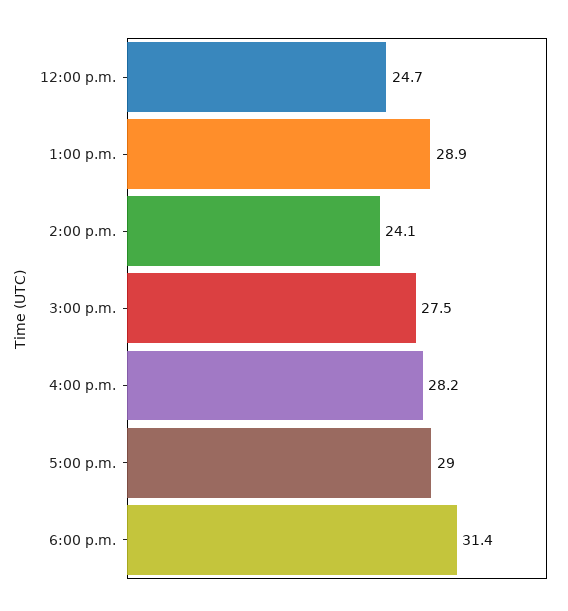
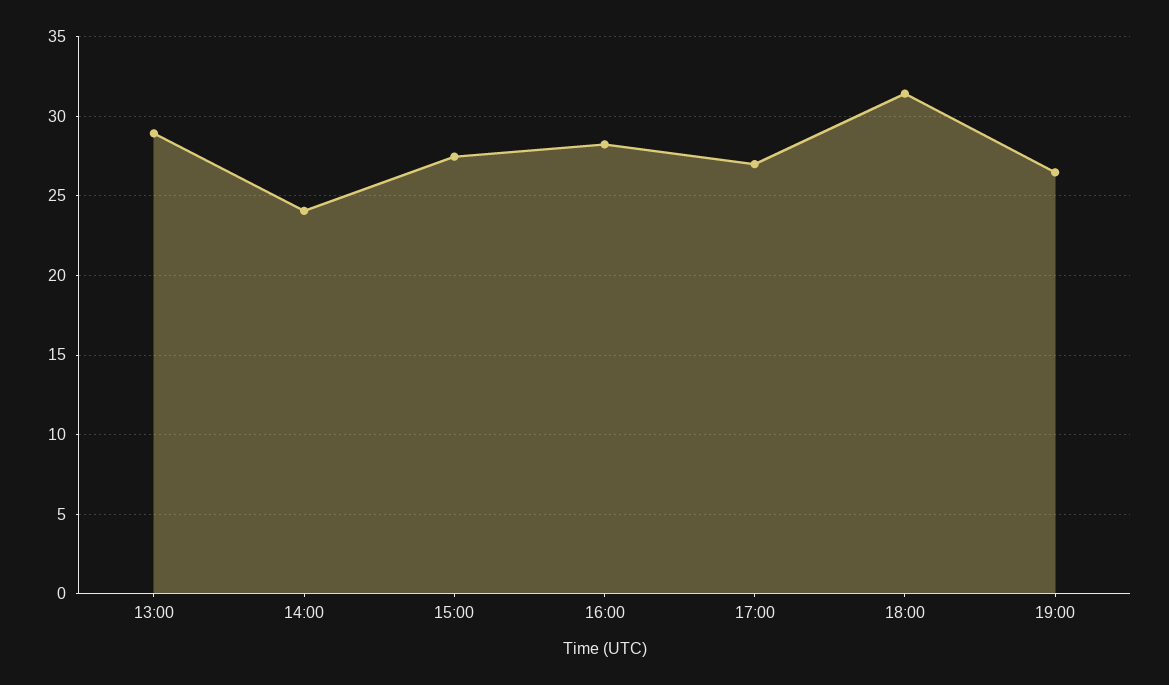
12:00 p.m.: 24.7 -> none
5:00 p.m.: 29 -> 27
19:00: none -> 26.5

